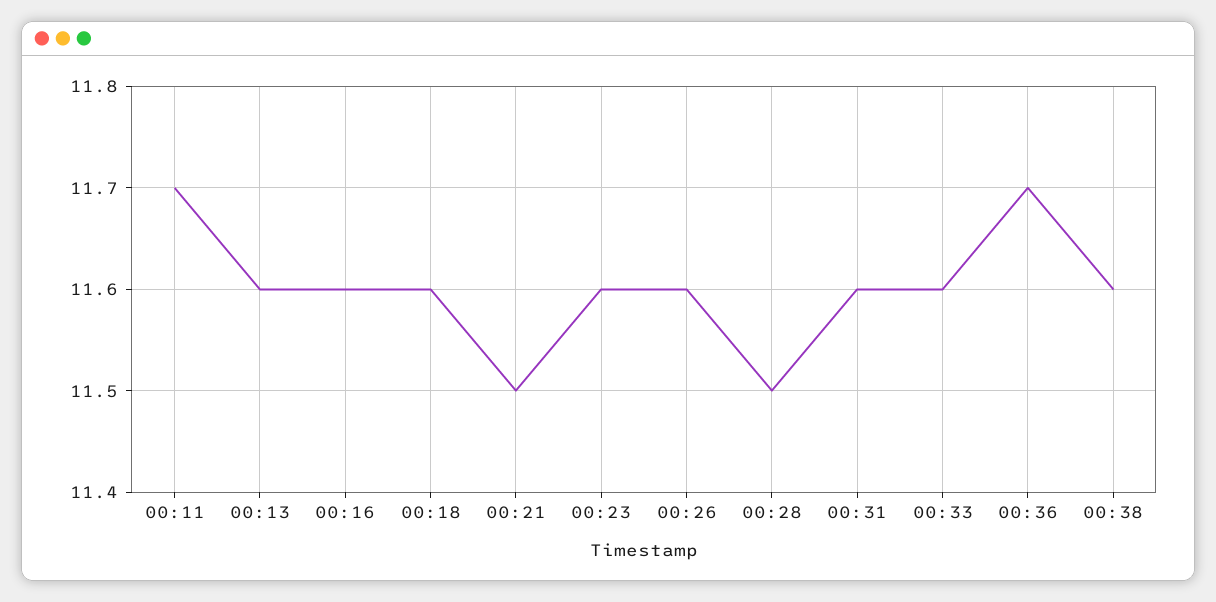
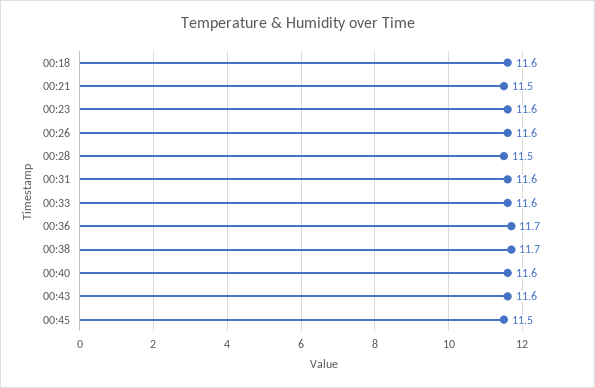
00:11: 11.7 -> none
00:13: 11.6 -> none
00:16: 11.6 -> none
00:38: 11.6 -> 11.7
00:40: none -> 11.6
00:43: none -> 11.6
00:45: none -> 11.5

